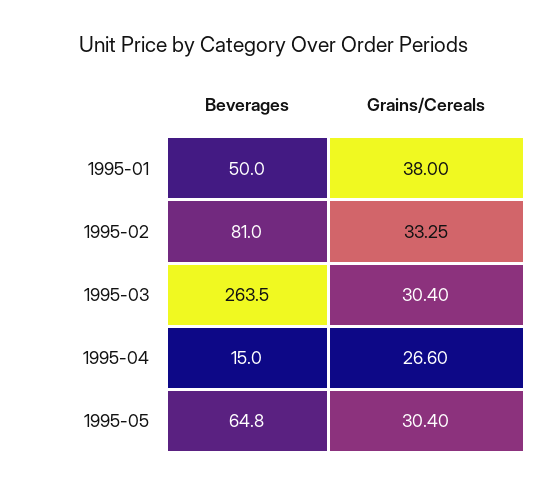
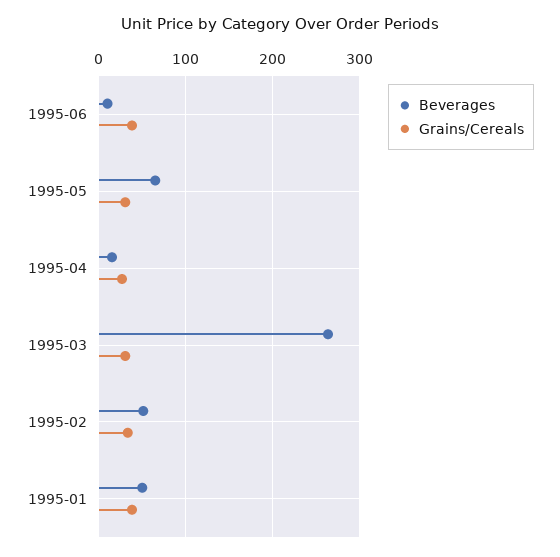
Beverages, 1995-02: 81 -> 50
Beverages, 1995-06: none -> 10
Grains/Cereals, 1995-06: none -> 40

